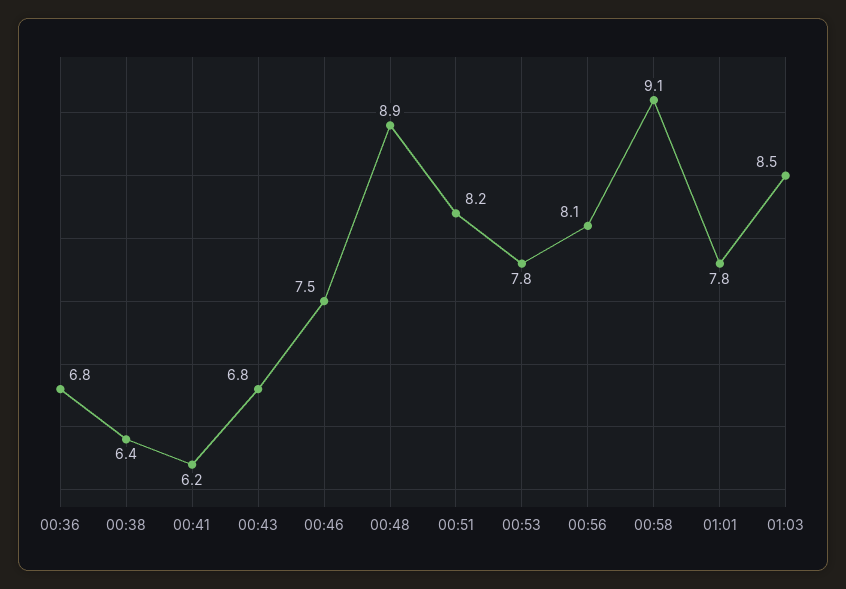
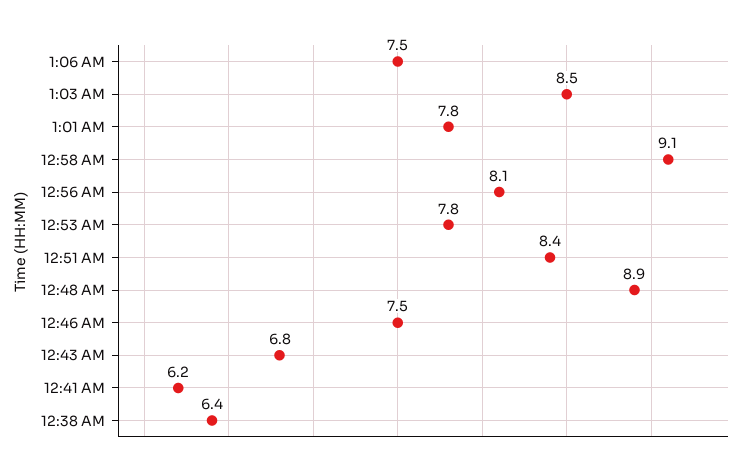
00:36: 6.8 -> none
00:51: 8.2 -> 8.4
1:06 AM: none -> 7.5

